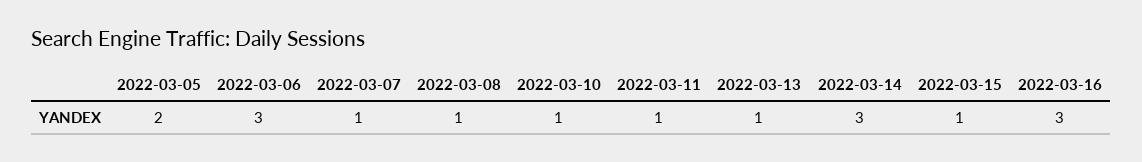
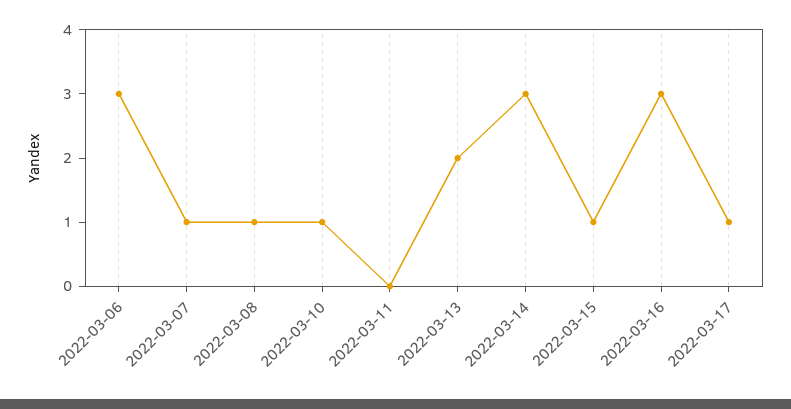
2022-03-05: 2 -> none
2022-03-11: 1 -> 0
2022-03-13: 1 -> 2
2022-03-17: none -> 1

